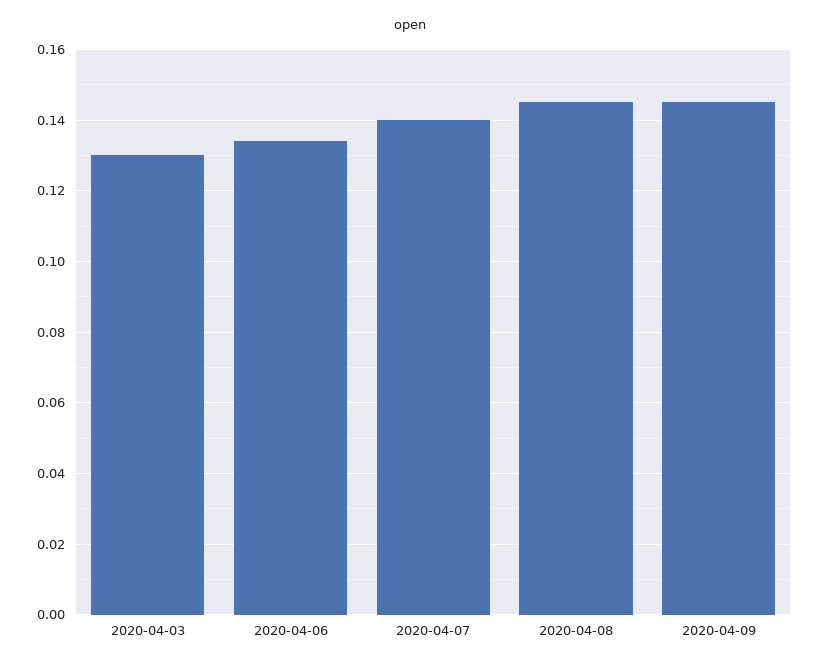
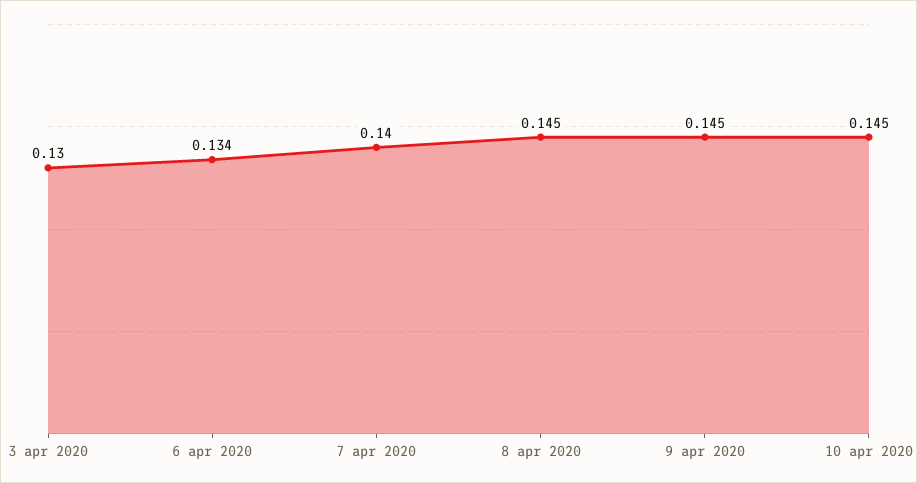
10 apr 2020: none -> 0.145

